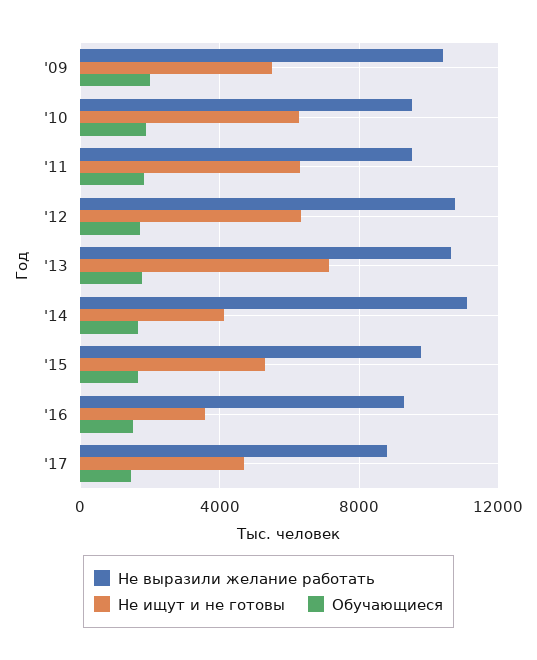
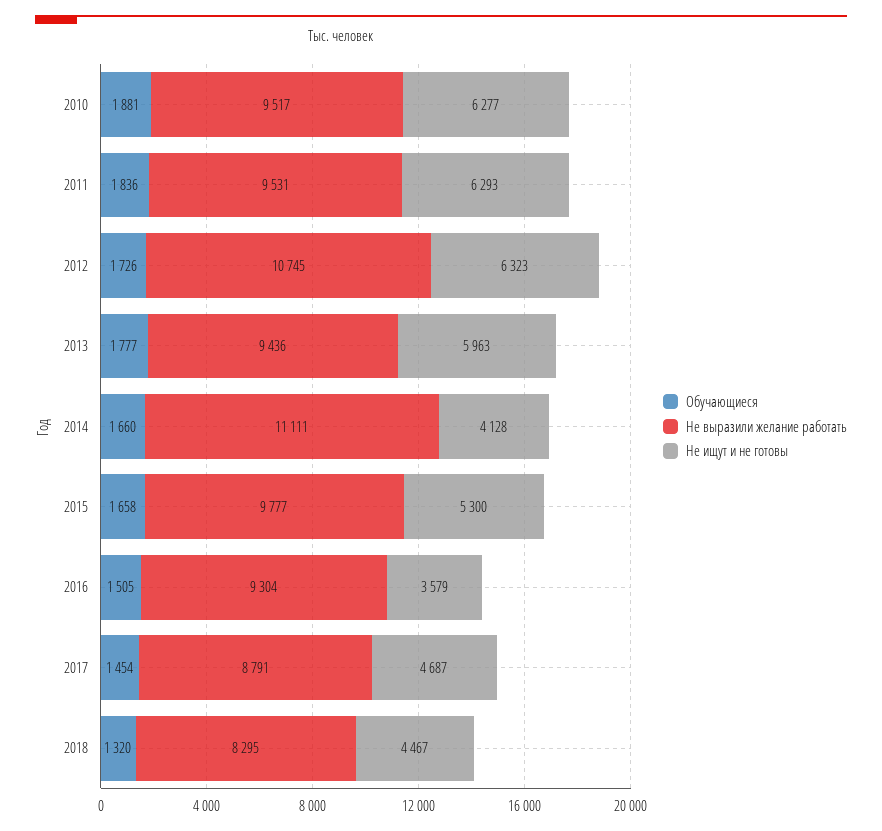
Не выразили желание работать, '09: 10500 -> none
Не ищут и не готовы, '09: 5500 -> none
Обучающиеся, '09: 2000 -> none
Не выразили желание работать, '13: 10500 -> 9436
Не ищут и не готовы, '13: 7000 -> 5963
Обучающиеся, 2018: none -> 1320
Не выразили желание работать, 2018: none -> 8295
Не ищут и не готовы, 2018: none -> 4467

